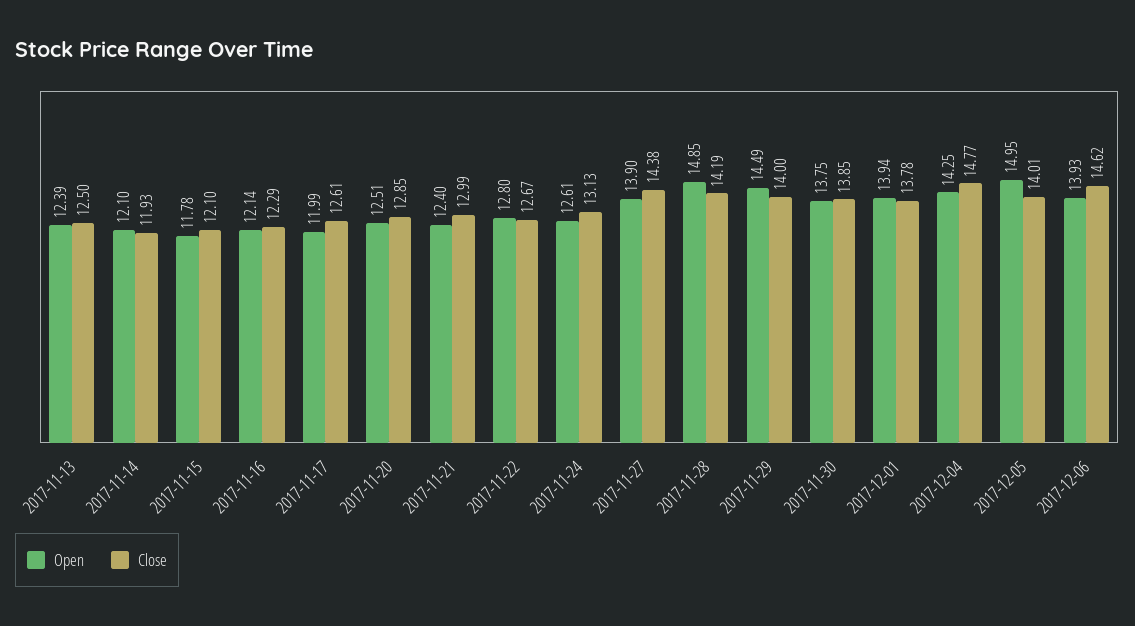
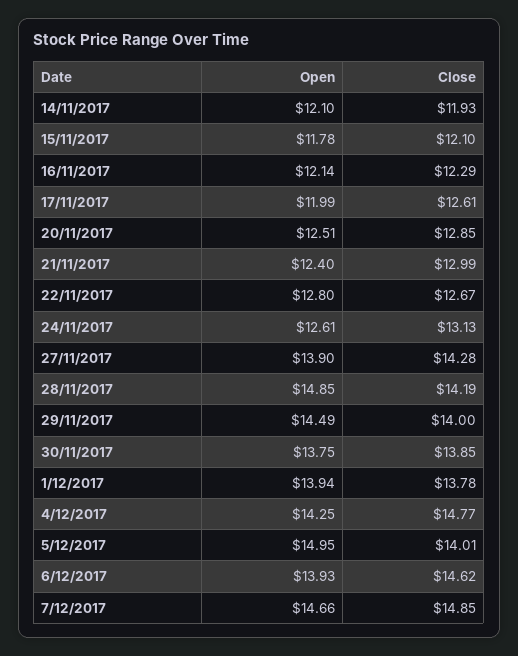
Open, 2017-11-13: 12.39 -> none
Close, 2017-11-13: 12.5 -> none
Close, 2017-11-27: 14.38 -> 14.28
Open, 7/12/2017: none -> 14.66
Close, 7/12/2017: none -> 14.85

